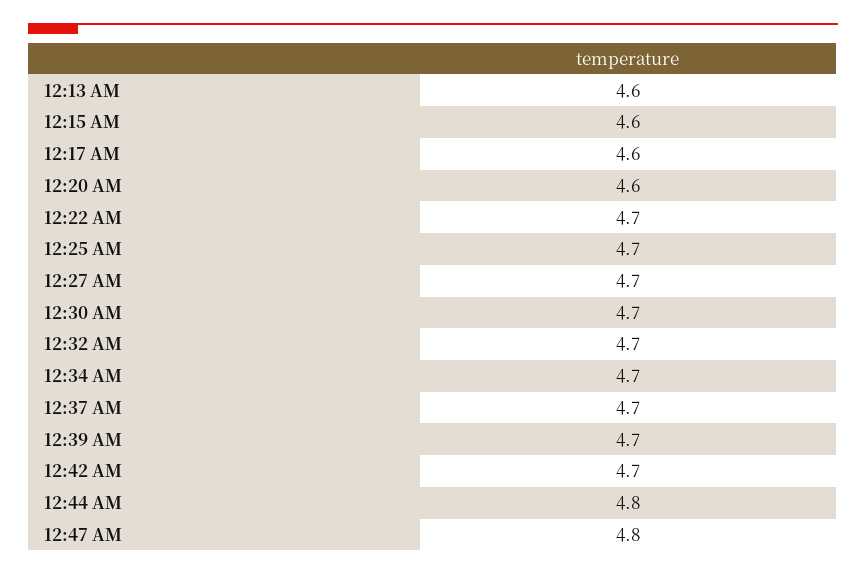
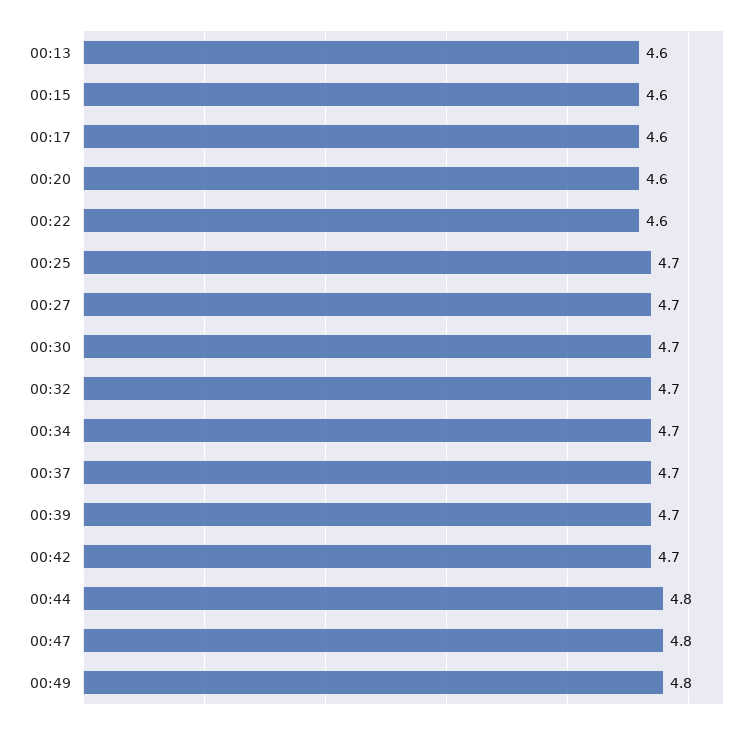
12:22 AM: 4.7 -> 4.6
00:49: none -> 4.8

